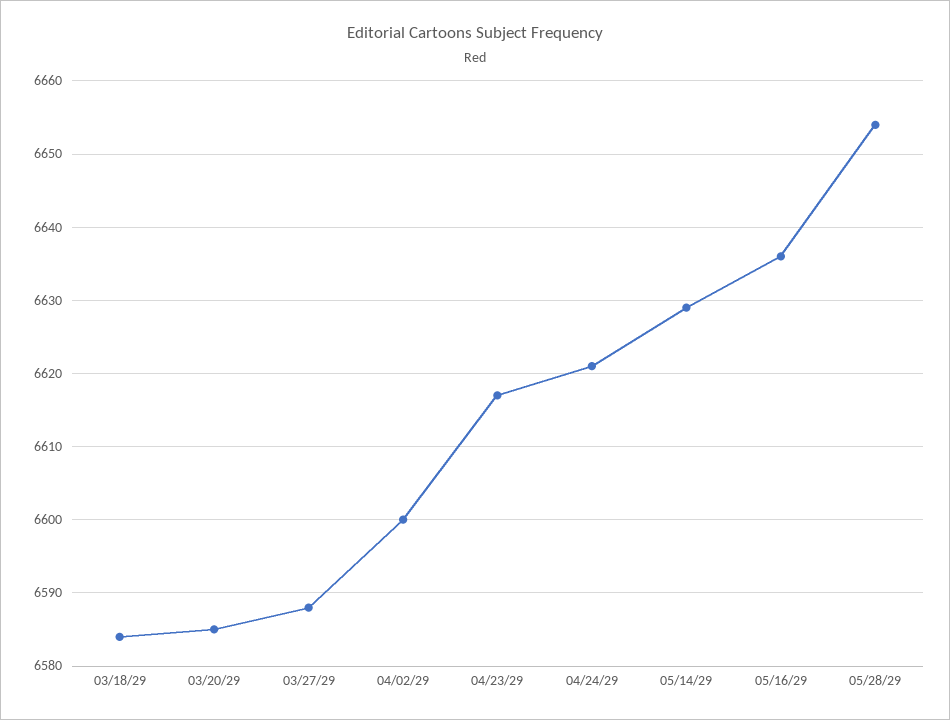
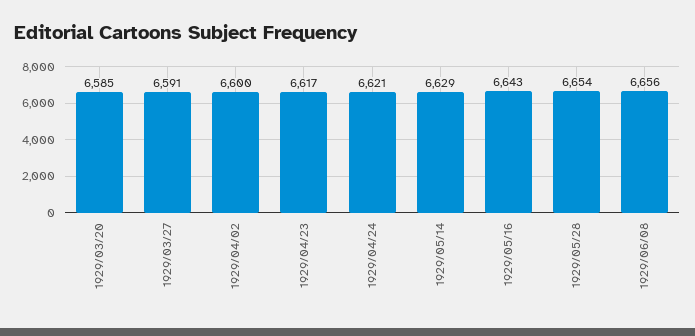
03/18/29: 6584 -> none
03/27/29: 6588 -> 6591
05/16/29: 6636 -> 6643
1929/06/08: none -> 6656

